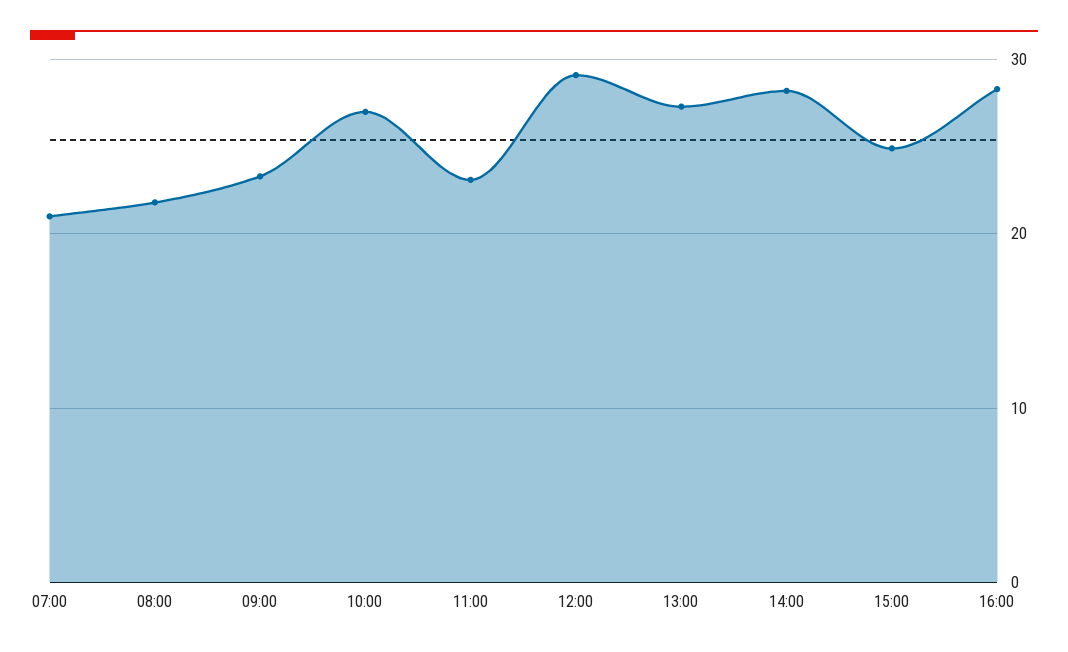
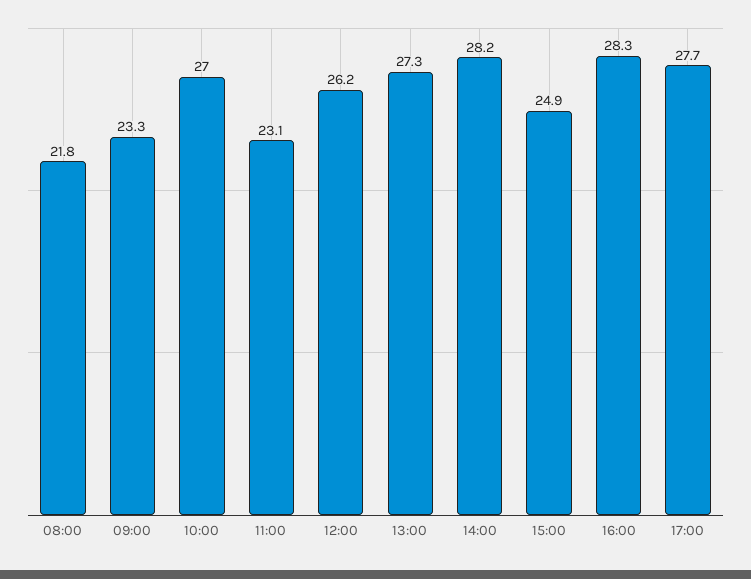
07:00: 21 -> none
12:00: 29 -> 26.2
17:00: none -> 27.7

